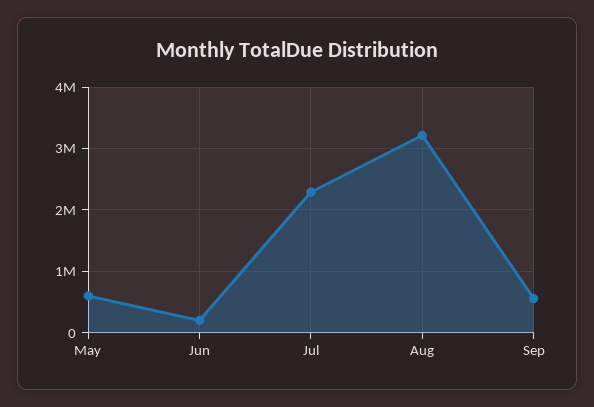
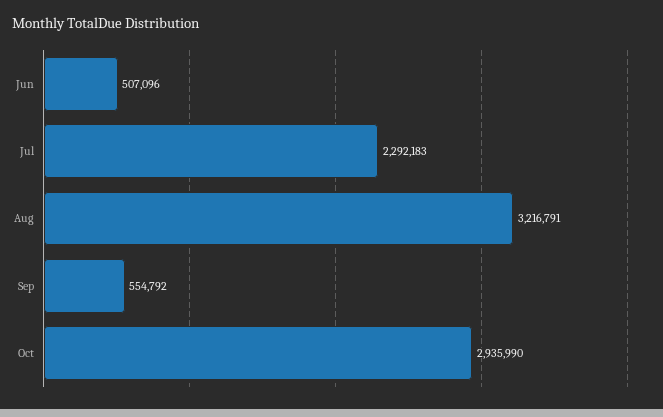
May: 600000 -> none
Jun: 200000 -> 507096
Oct: none -> 2935990

